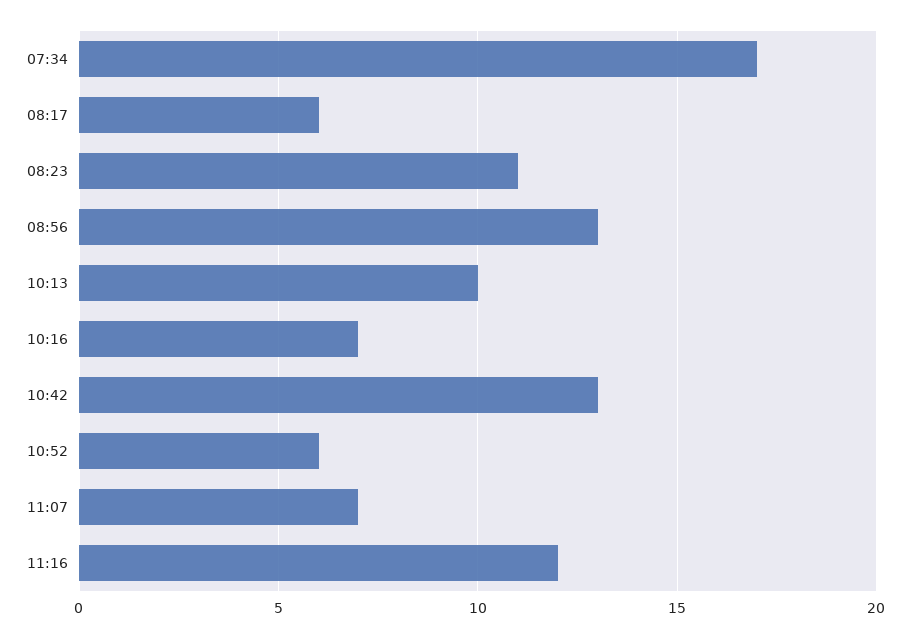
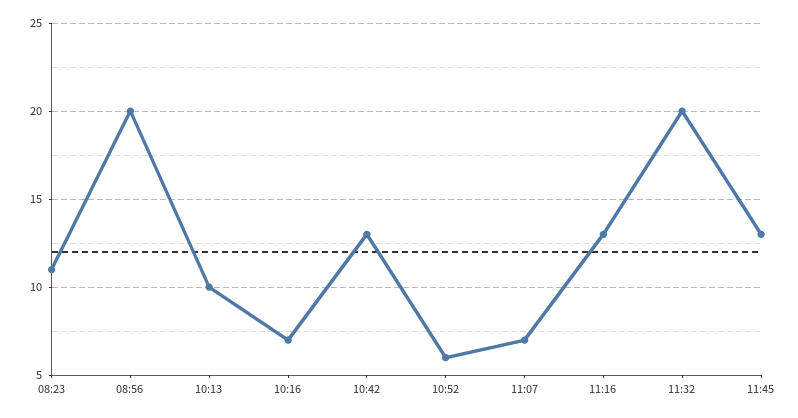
07:34: 17 -> none
08:17: 6 -> none
08:56: 13 -> 20
11:16: 12 -> 13
11:32: none -> 20
11:45: none -> 13

